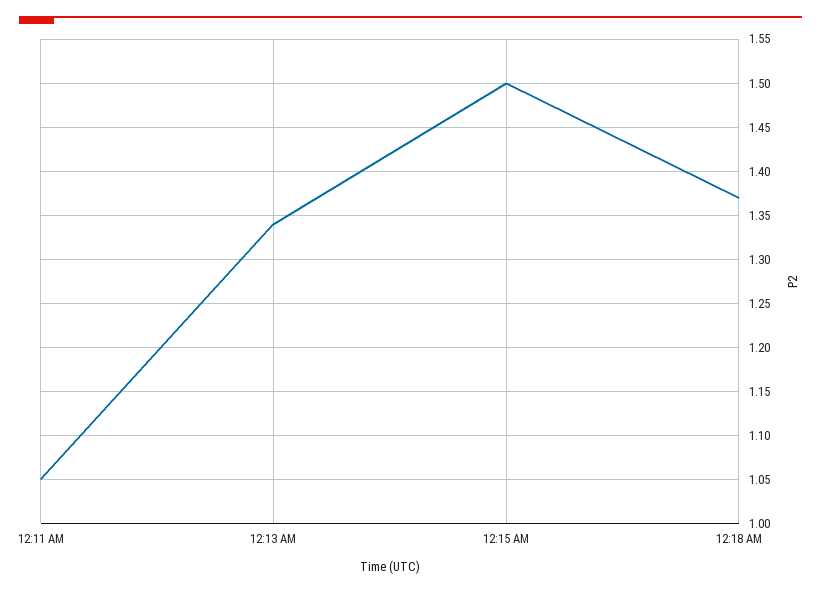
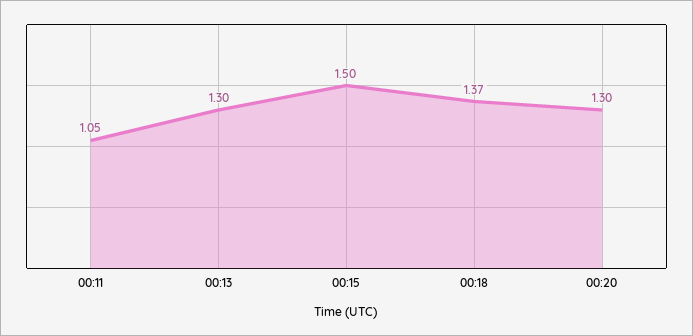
12:13 AM: 1.34 -> 1.3
00:20: none -> 1.3

